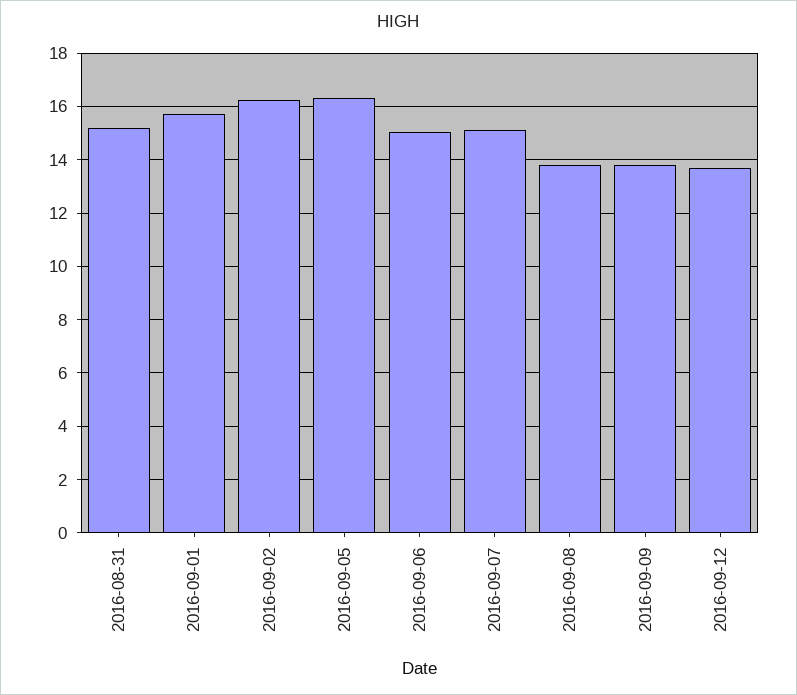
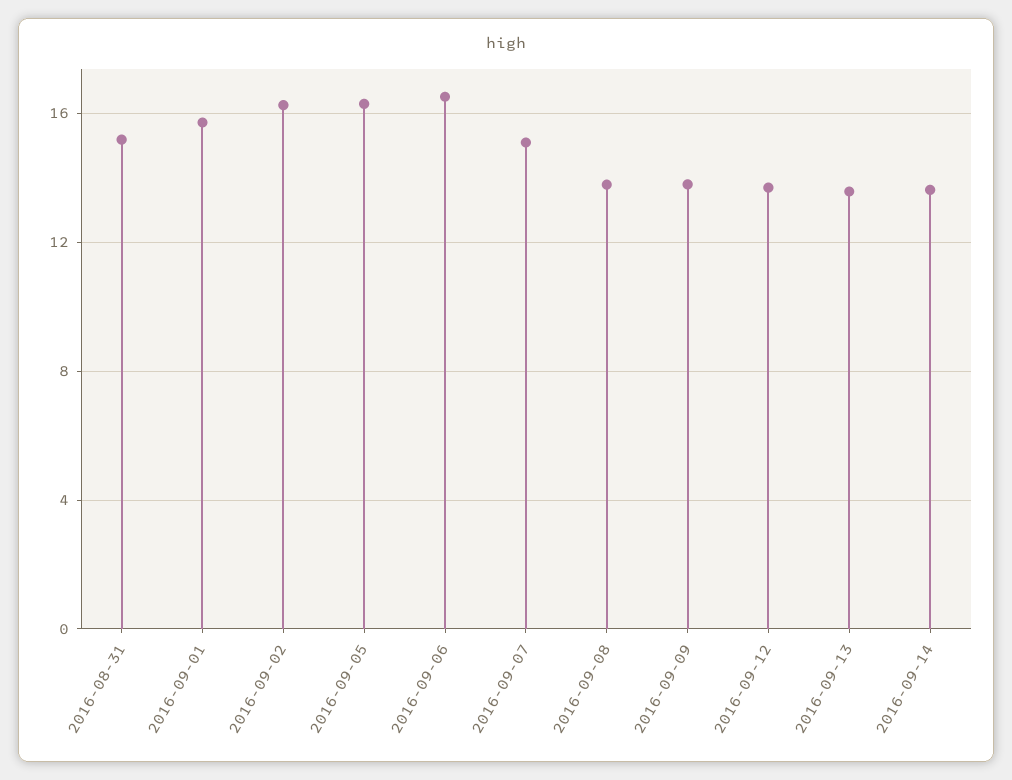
2016-09-06: 15 -> 16.5
2016-09-13: none -> 13.5
2016-09-14: none -> 13.5

